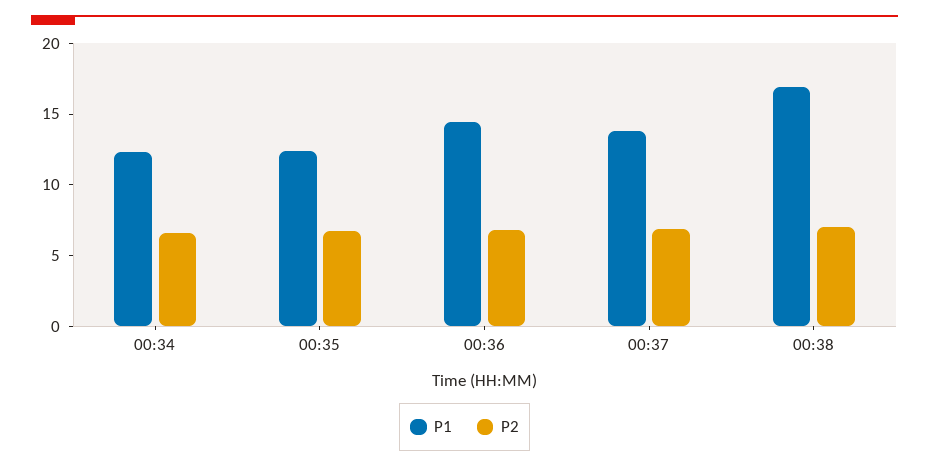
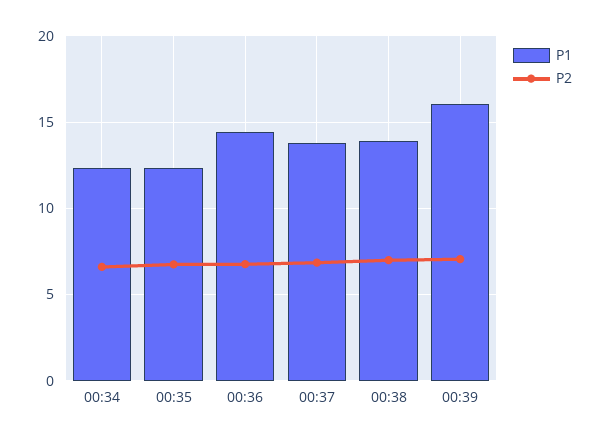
P1, 00:38: 17 -> 14
P1, 00:39: none -> 16
P2, 00:39: none -> 7

